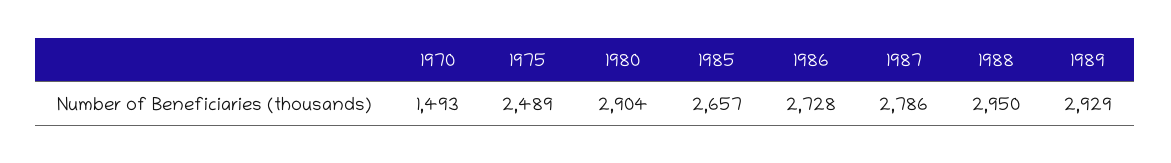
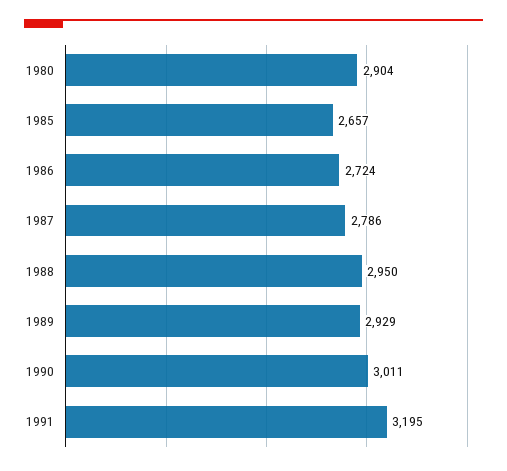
1970: 1493 -> none
1975: 2489 -> none
1986: 2728 -> 2724
1990: none -> 3011
1991: none -> 3195

